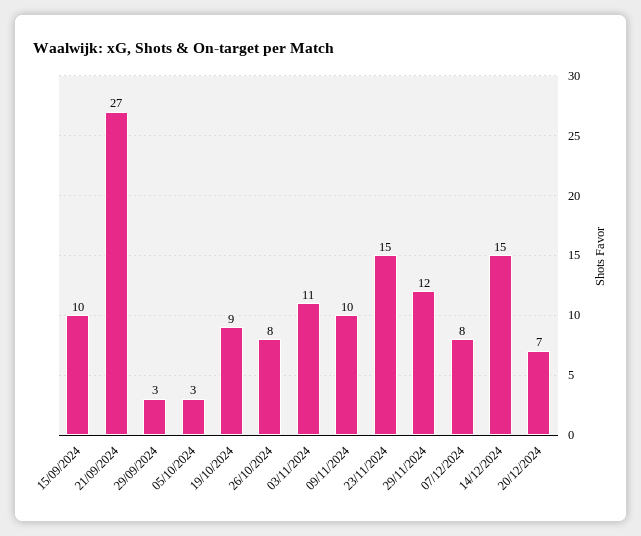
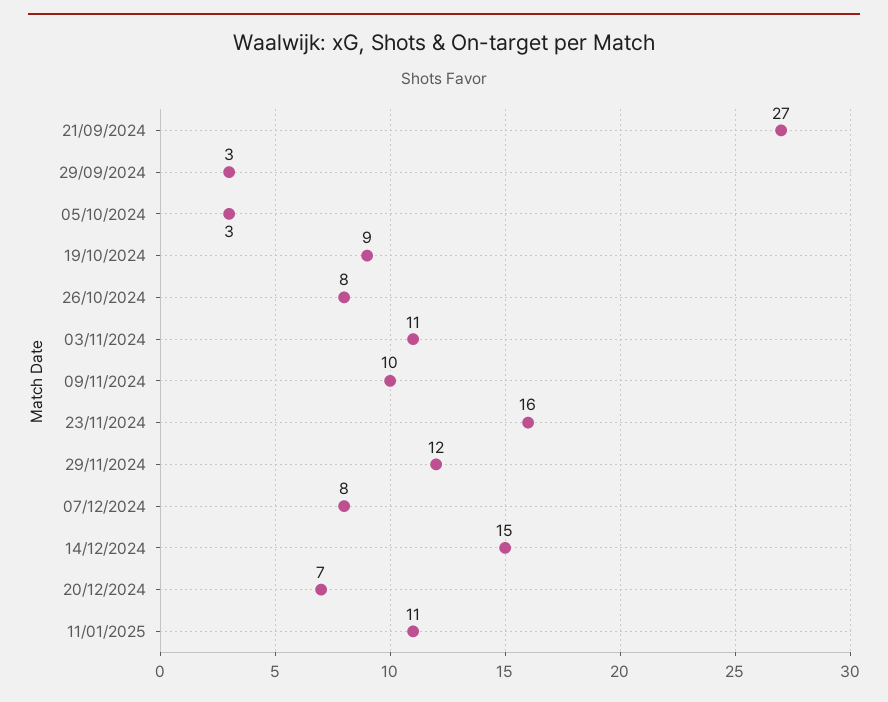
15/09/2024: 10 -> none
23/11/2024: 15 -> 16
11/01/2025: none -> 11

